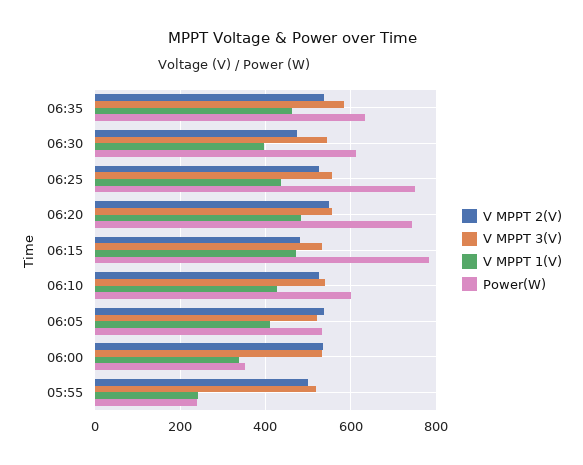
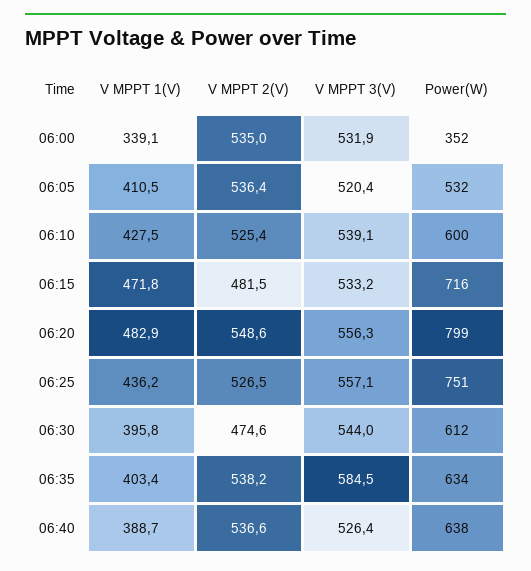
V MPPT 1(V), 06:35: 460 -> 403.4
Power(W), 06:20: 740 -> 799
Power(W), 06:15: 780 -> 716
V MPPT 2(V), 05:55: 500 -> none
V MPPT 3(V), 05:55: 520 -> none
V MPPT 1(V), 05:55: 240 -> none
Power(W), 05:55: 240 -> none
V MPPT 1(V), 06:40: none -> 388.7
V MPPT 2(V), 06:40: none -> 536.6
V MPPT 3(V), 06:40: none -> 526.4
Power(W), 06:40: none -> 638

